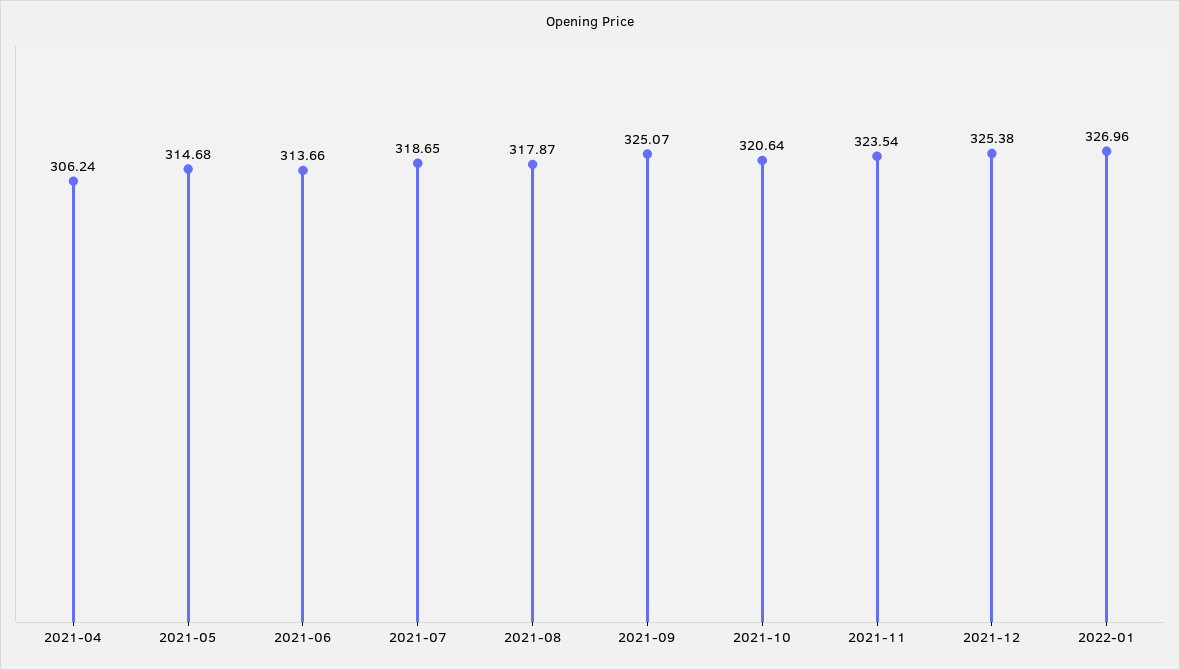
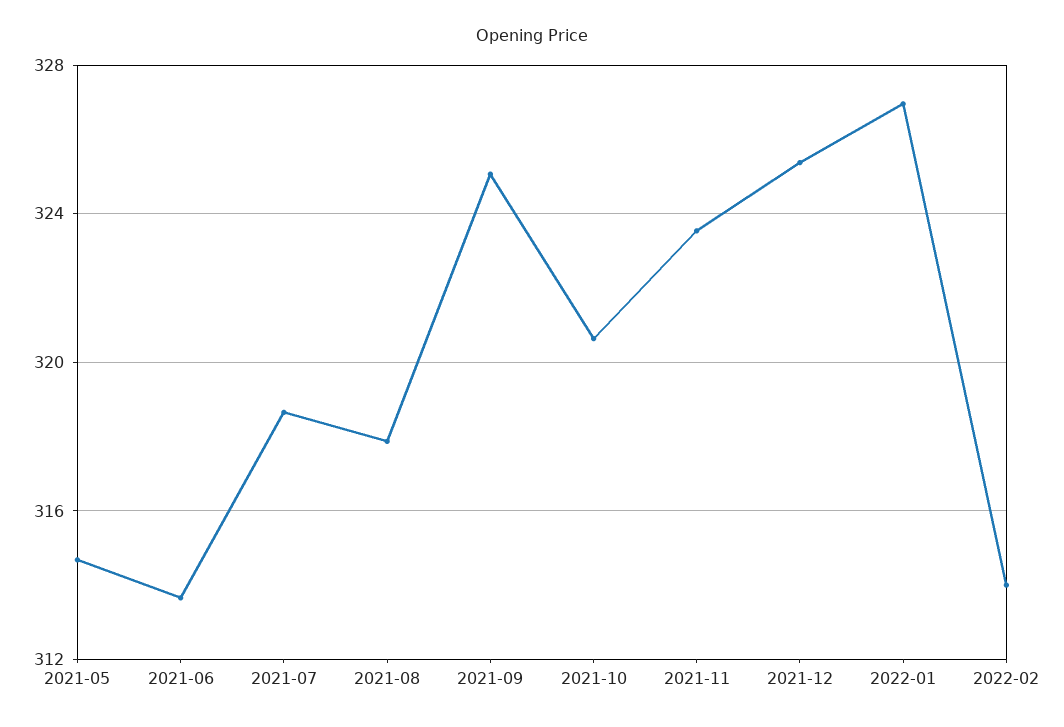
2021-04: 306.24 -> none
2022-02: none -> 314

